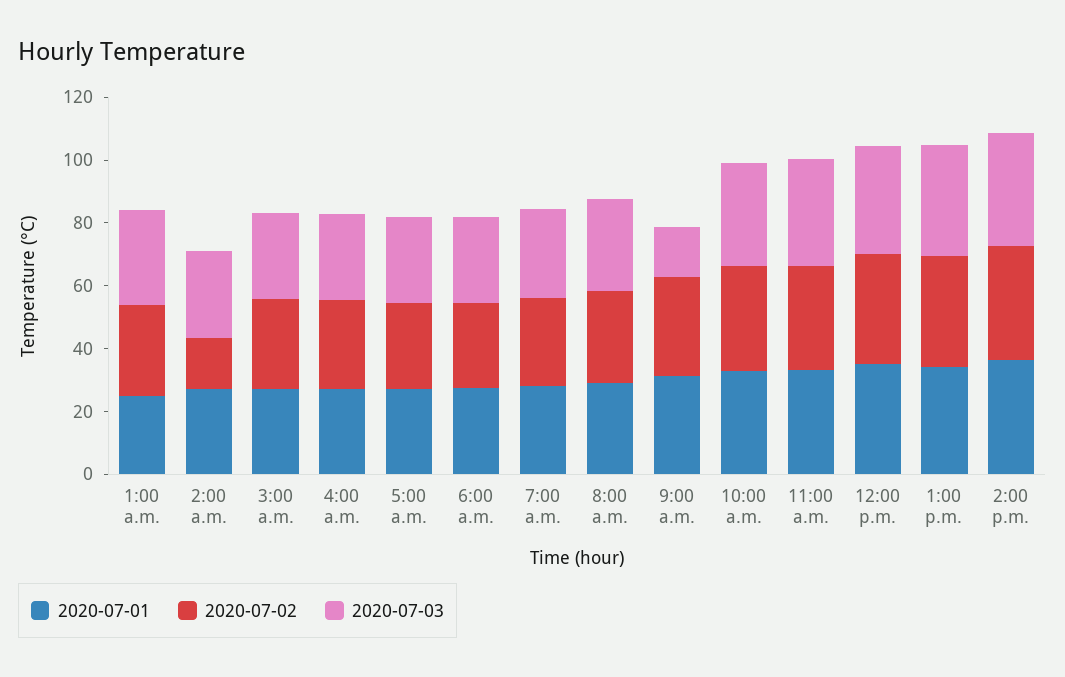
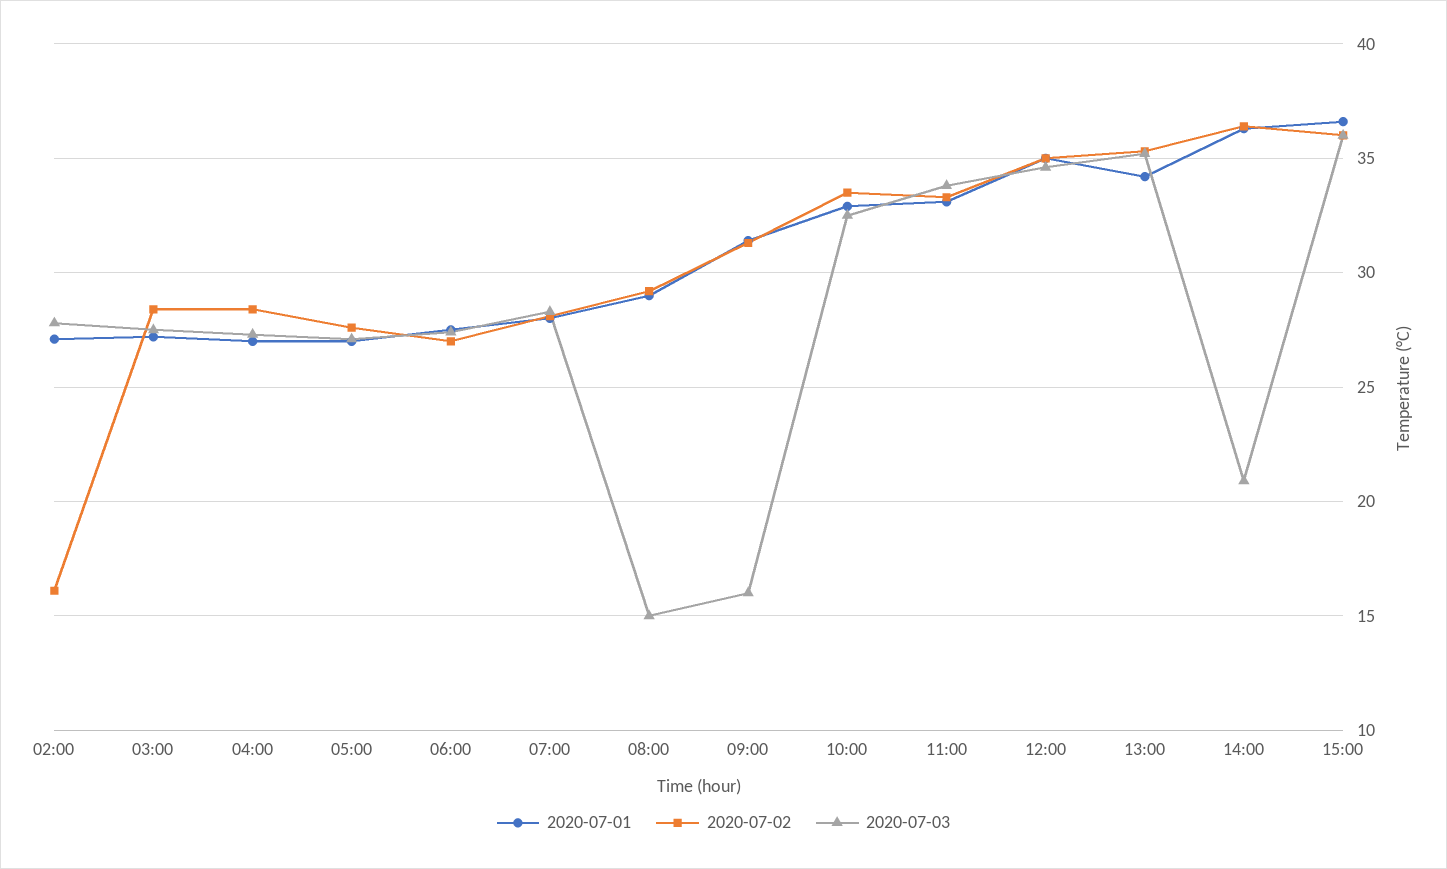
2020-07-01, 1:00 a.m.: 25 -> none
2020-07-02, 1:00 a.m.: 30 -> none
2020-07-03, 1:00 a.m.: 30 -> none
2020-07-03, 8:00 a.m.: 30 -> 15
2020-07-03, 2:00 p.m.: 35 -> 21
2020-07-01, 15:00: none -> 36.5
2020-07-02, 15:00: none -> 36
2020-07-03, 15:00: none -> 36

